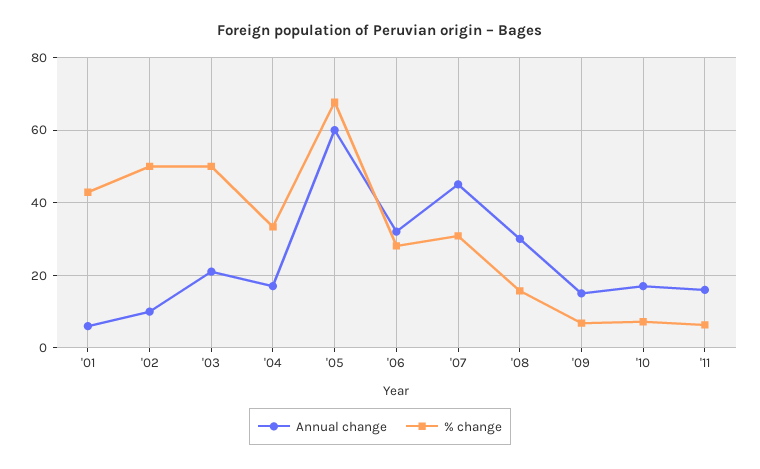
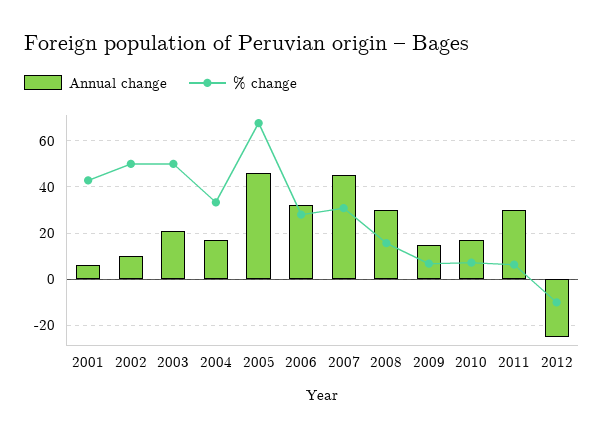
Annual change, '05: 60 -> 45
Annual change, '11: 16 -> 30
Annual change, 2012: none -> -25
% change, 2012: none -> -10

